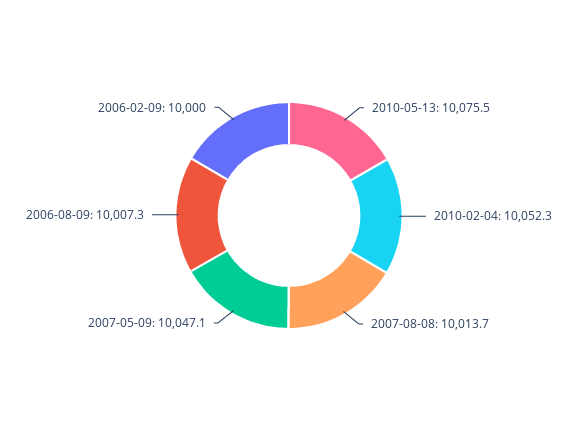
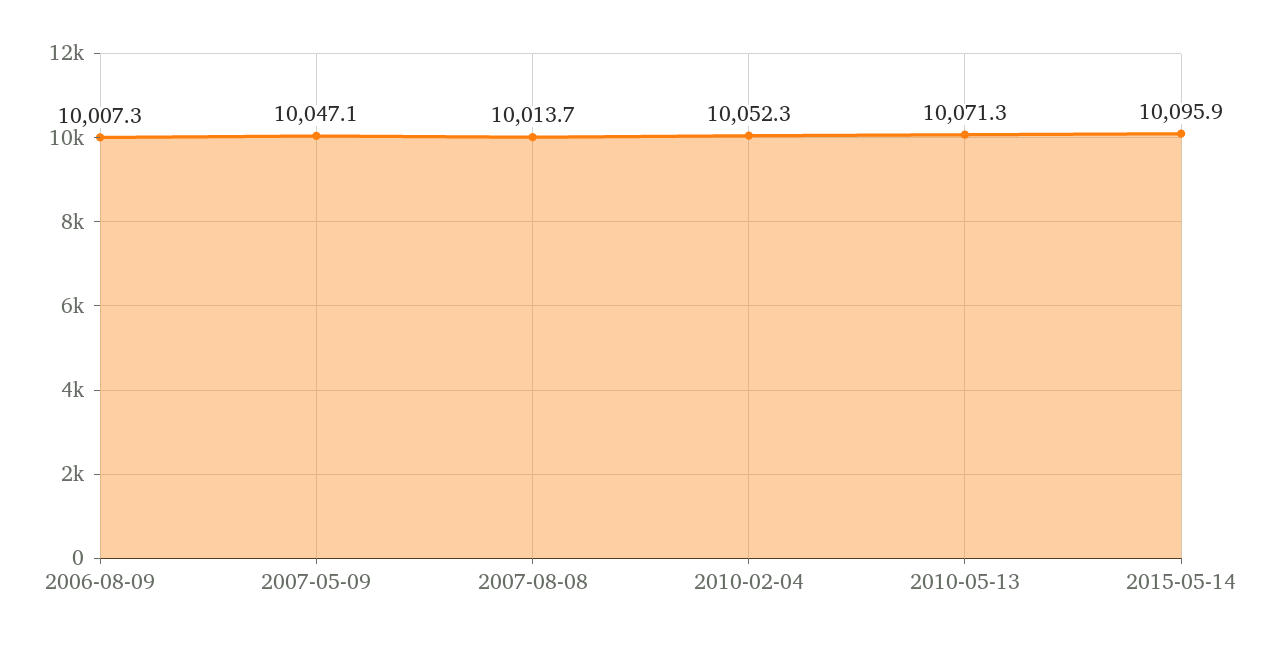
2010-05-13: 10075.5 -> 10071.3
2006-02-09: 10000 -> none
2015-05-14: none -> 10095.9

